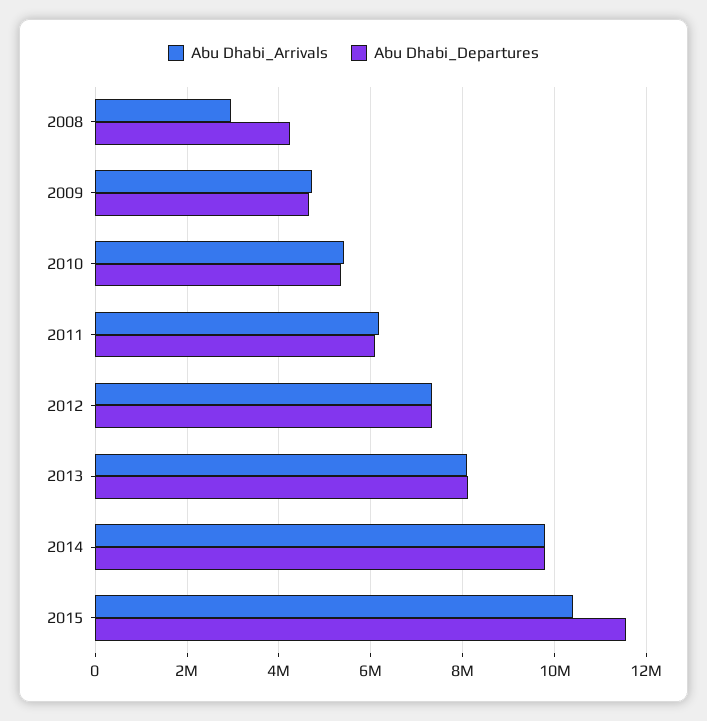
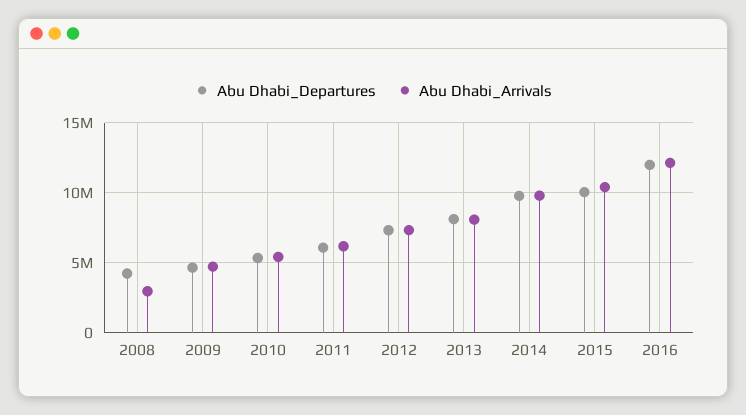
Abu Dhabi_Departures, 2015: 11600000 -> 10000000
Abu Dhabi_Departures, 2016: none -> 12000000
Abu Dhabi_Arrivals, 2016: none -> 12000000

